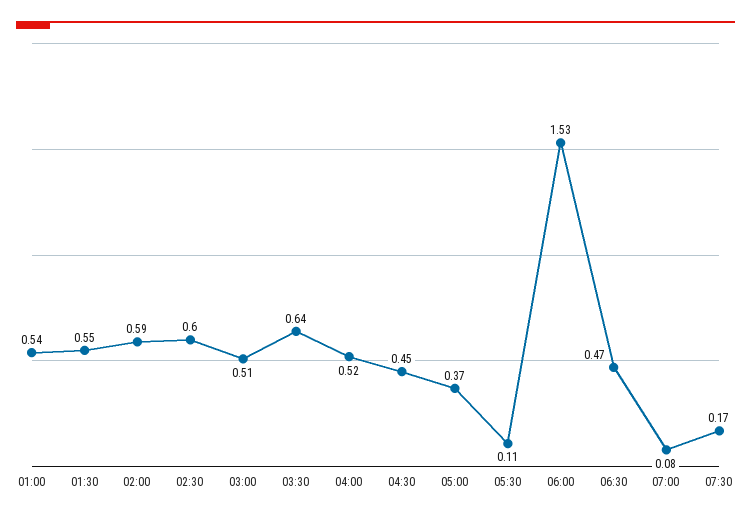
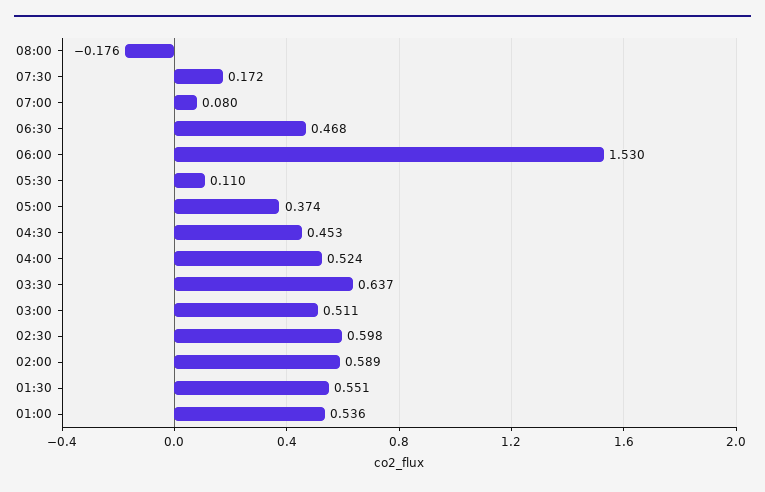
08:00: none -> -0.176

